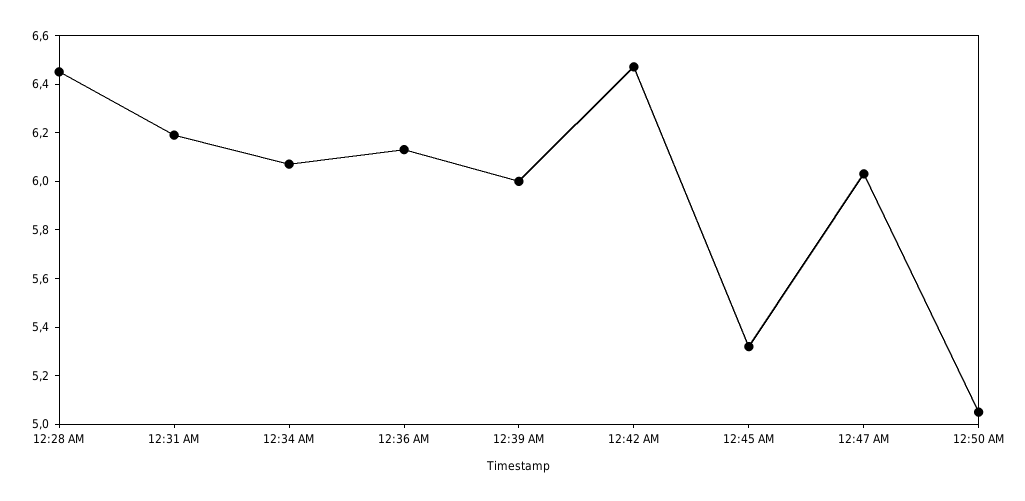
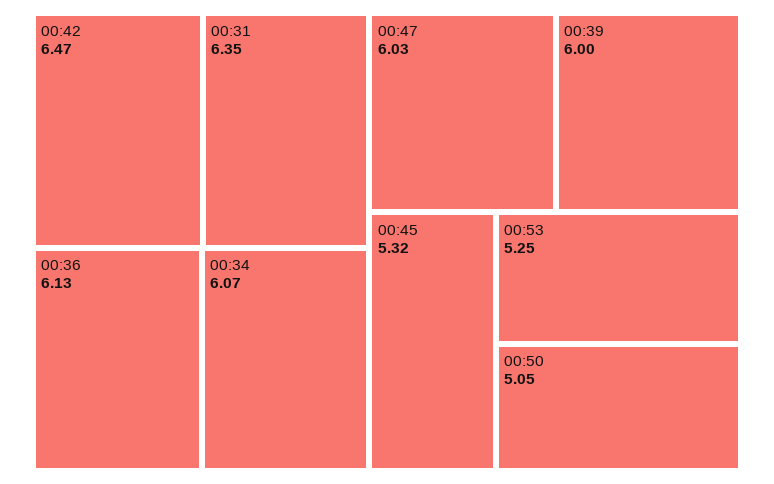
12:28 AM: 6.45 -> none
12:31 AM: 6.2 -> 6.35
00:53: none -> 5.25

